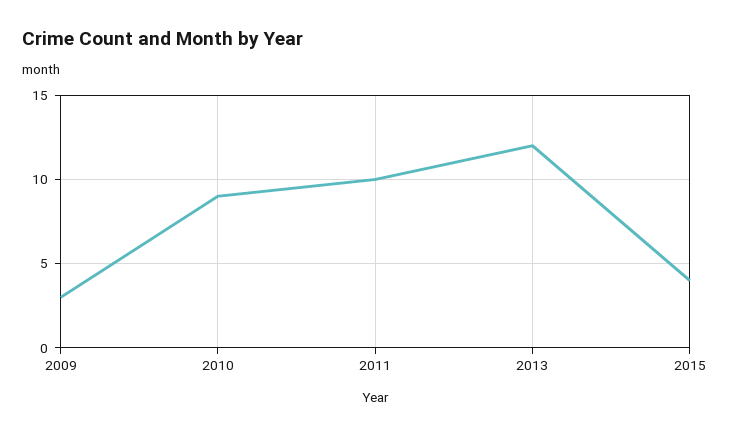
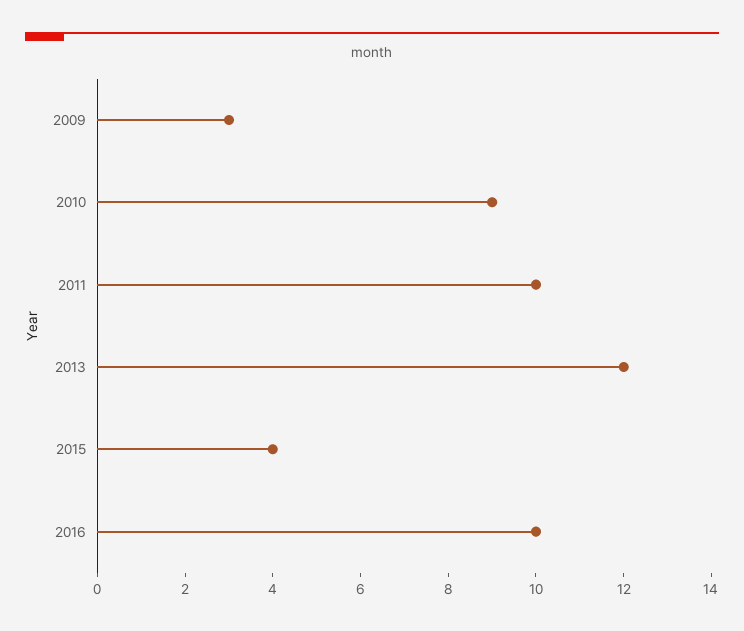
2016: none -> 10

